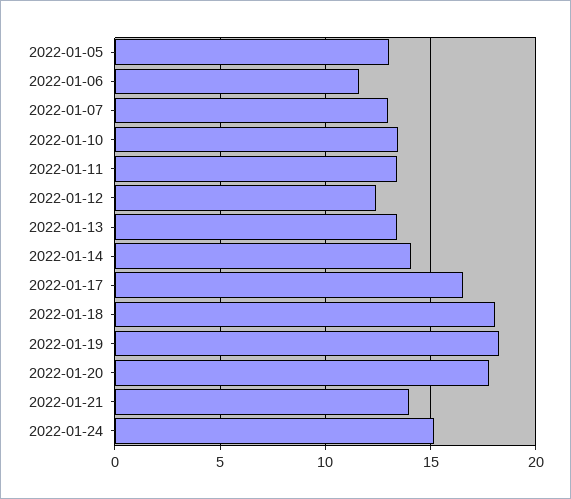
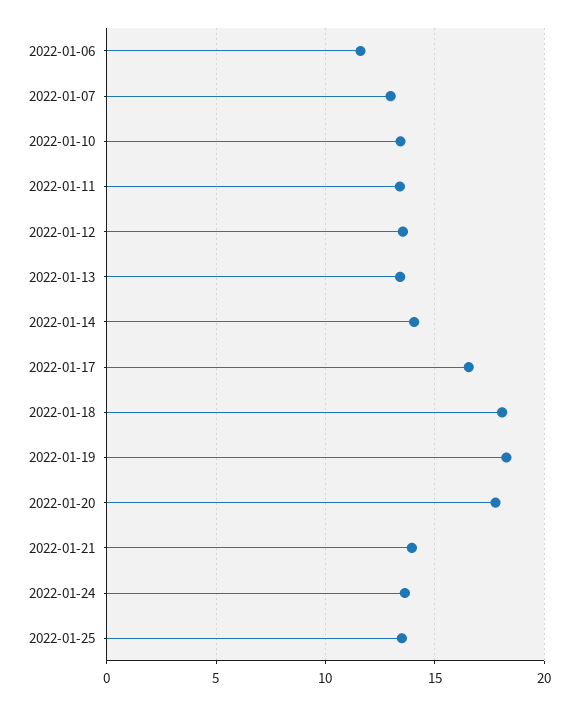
2022-01-05: 13 -> none
2022-01-12: 12.5 -> 13.5
2022-01-24: 15 -> 13.5
2022-01-25: none -> 13.5

